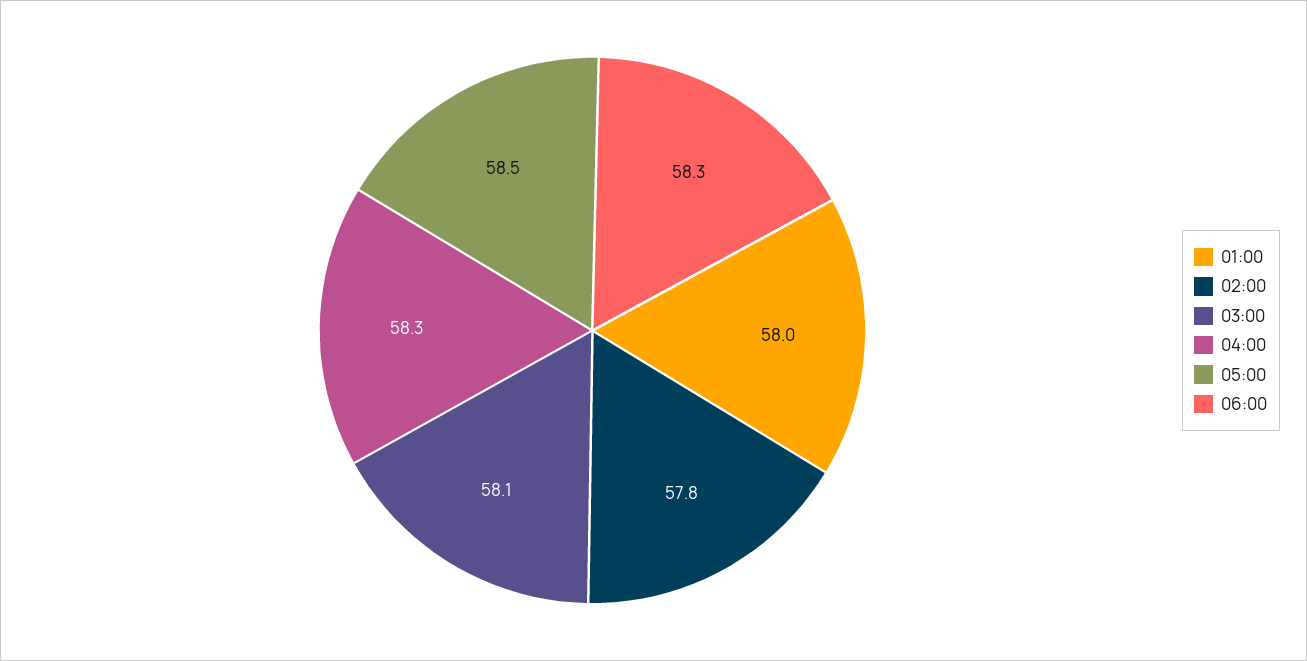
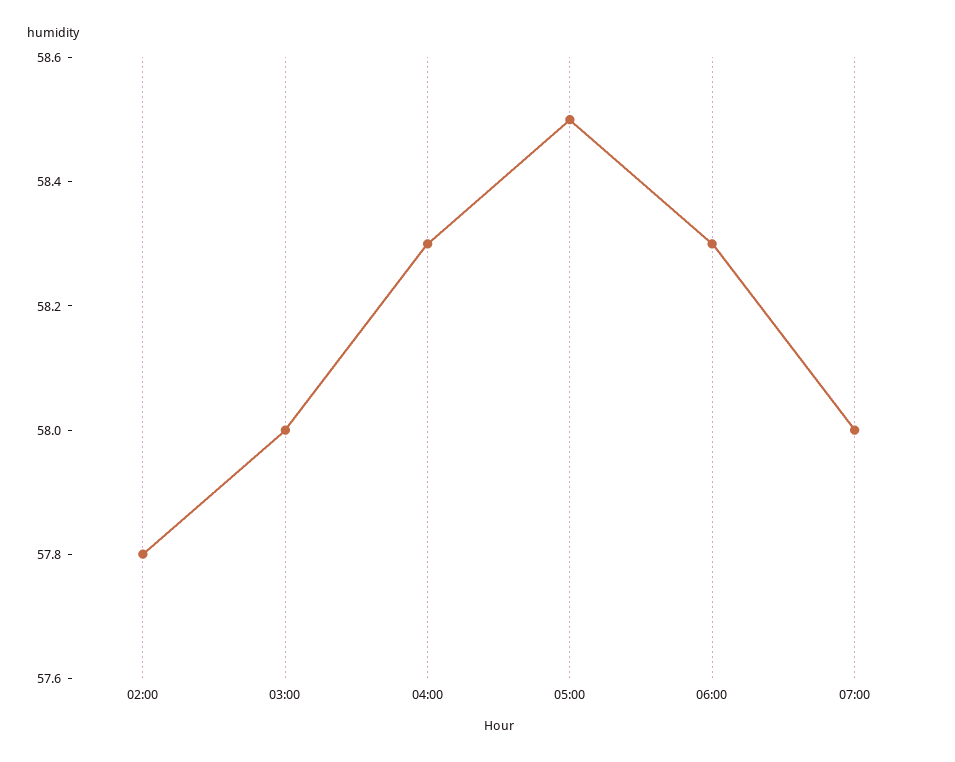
01:00: 58 -> none
03:00: 58.1 -> 58
07:00: none -> 58

